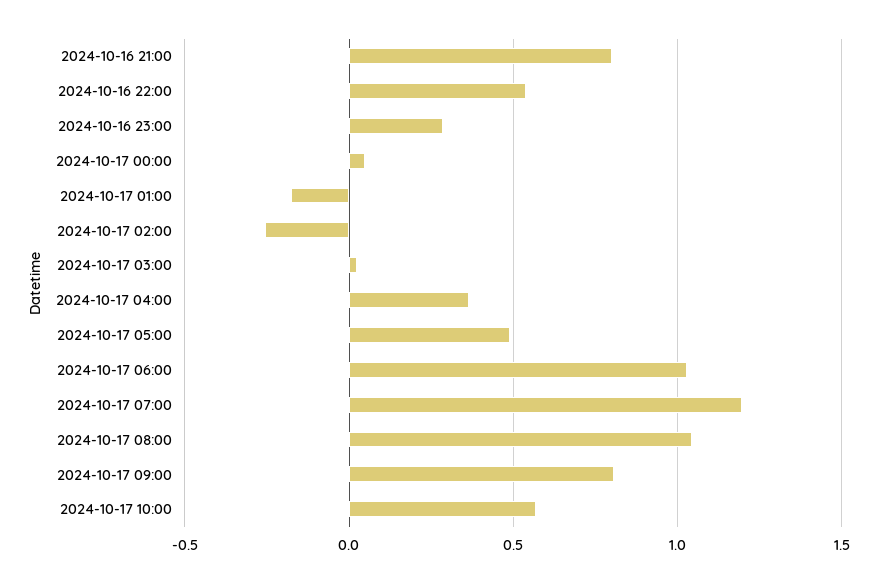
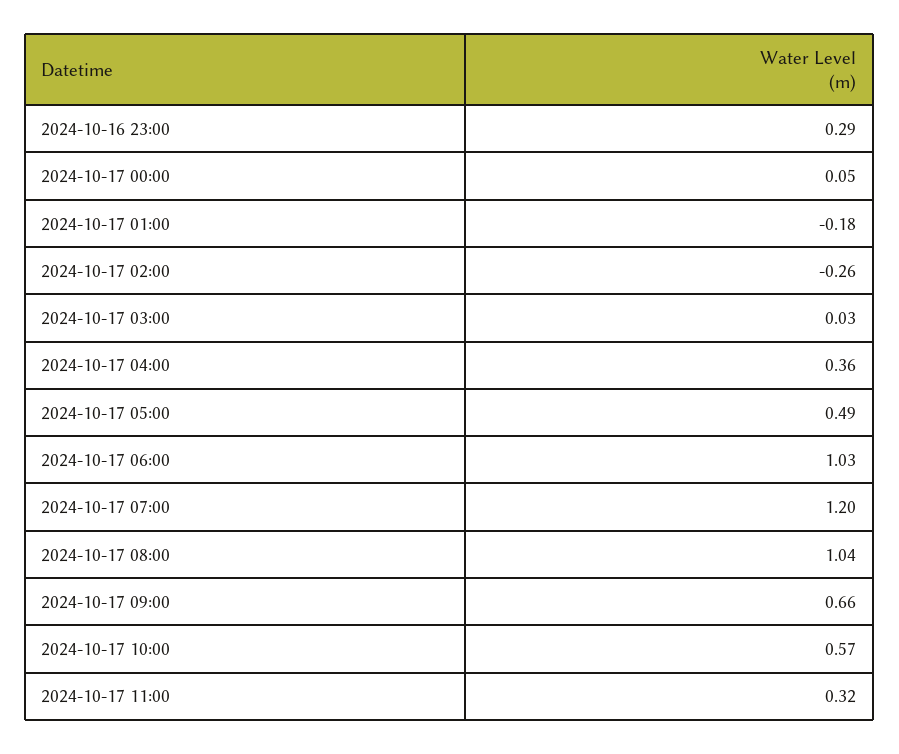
2024-10-16 21:00: 0.8 -> none
2024-10-16 22:00: 0.55 -> none
2024-10-17 09:00: 0.8 -> 0.66
2024-10-17 11:00: none -> 0.32

